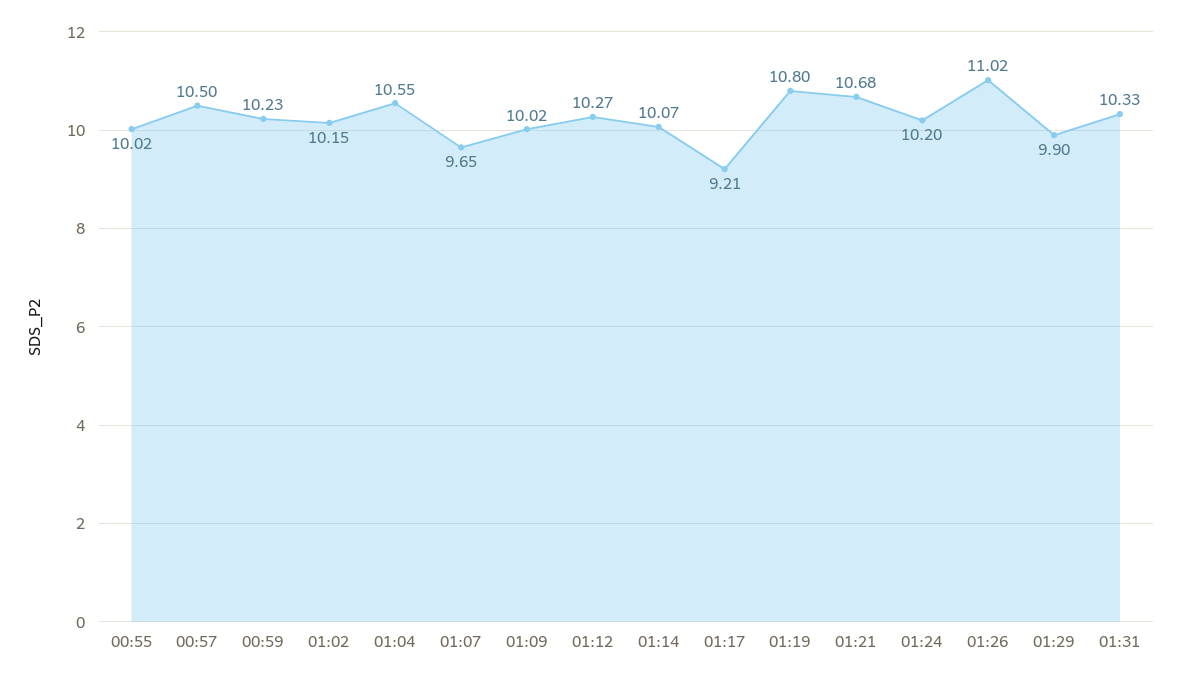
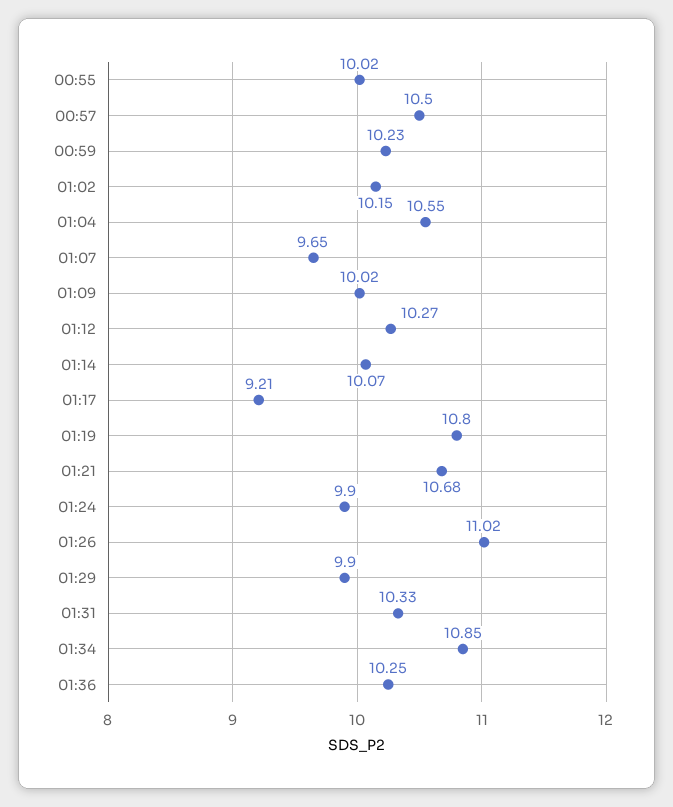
01:24: 10.2 -> 9.9
01:34: none -> 10.85
01:36: none -> 10.25

